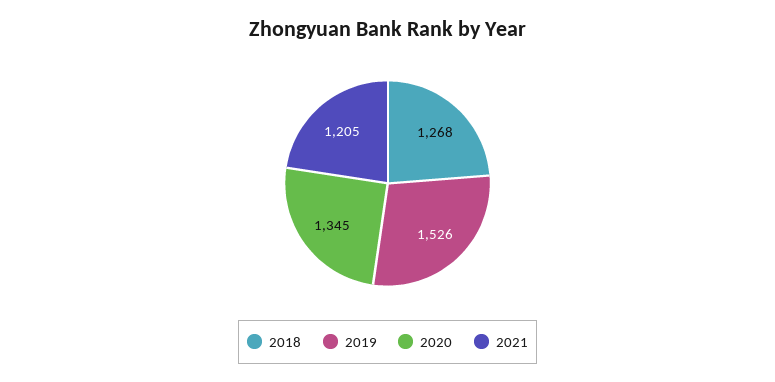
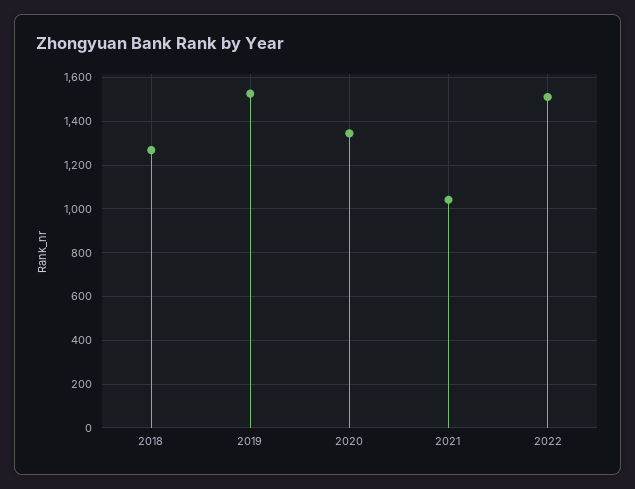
2021: 1205 -> 1050
2022: none -> 1500

